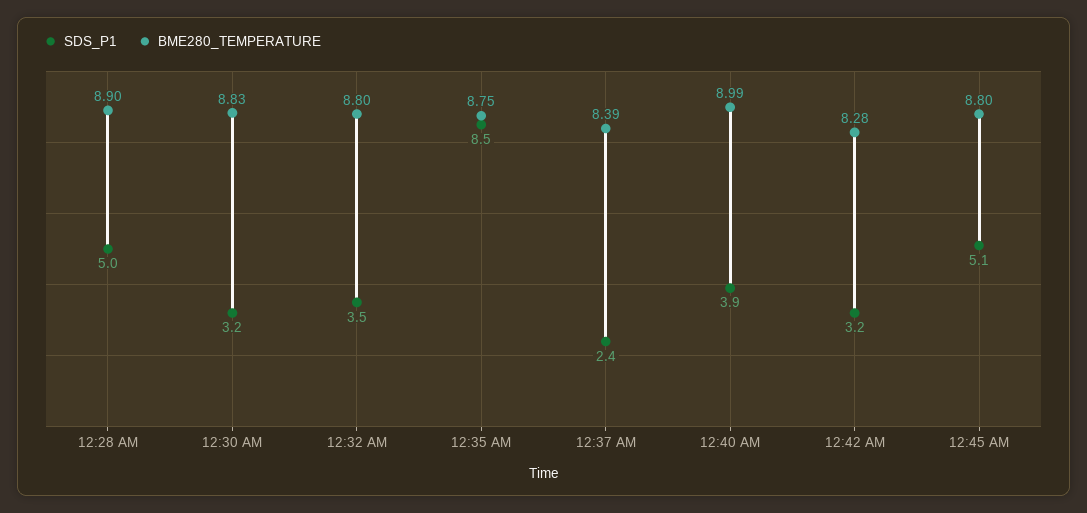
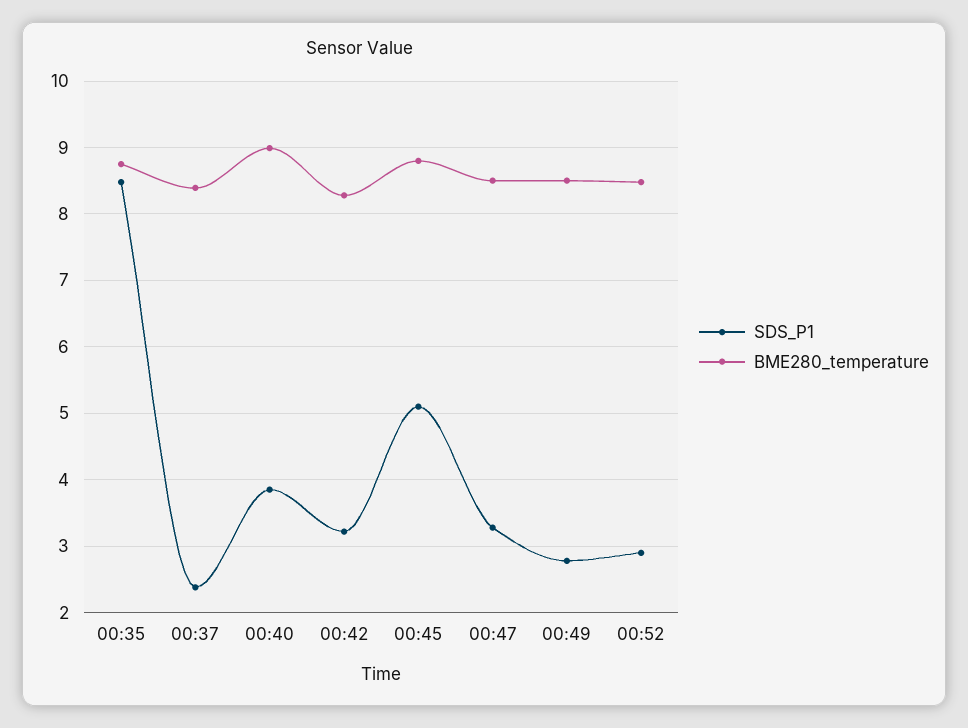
SDS_P1, 12:28 AM: 5 -> none
BME280_TEMPERATURE, 12:28 AM: 8.9 -> none
SDS_P1, 12:30 AM: 3.2 -> none
BME280_TEMPERATURE, 12:30 AM: 8.83 -> none
SDS_P1, 12:32 AM: 3.5 -> none
BME280_TEMPERATURE, 12:32 AM: 8.8 -> none
SDS_P1, 00:47: none -> 3.3
BME280_TEMPERATURE, 00:47: none -> 8.5
SDS_P1, 00:49: none -> 2.8
BME280_TEMPERATURE, 00:49: none -> 8.5
SDS_P1, 00:52: none -> 2.9
BME280_TEMPERATURE, 00:52: none -> 8.5

